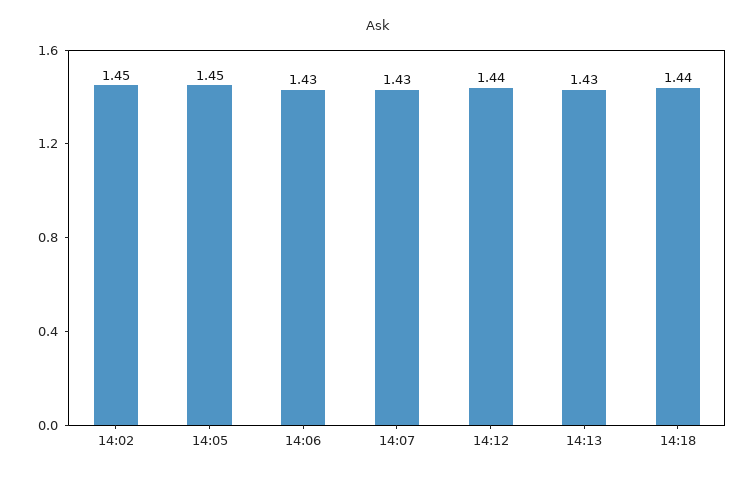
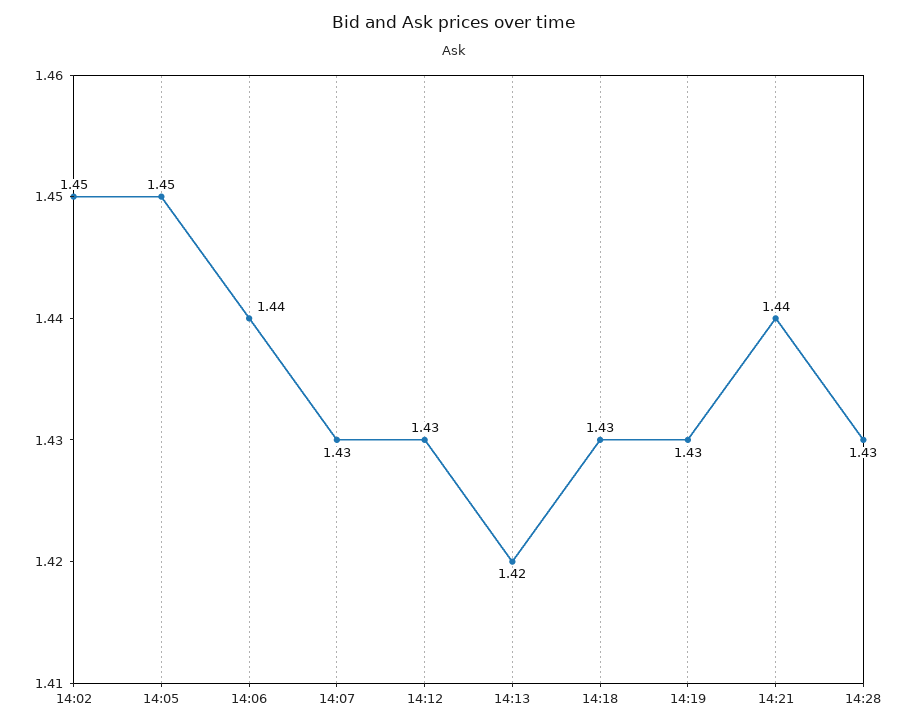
14:06: 1.43 -> 1.44
14:12: 1.44 -> 1.43
14:13: 1.43 -> 1.42
14:18: 1.44 -> 1.43
14:19: none -> 1.43
14:21: none -> 1.44
14:28: none -> 1.43

